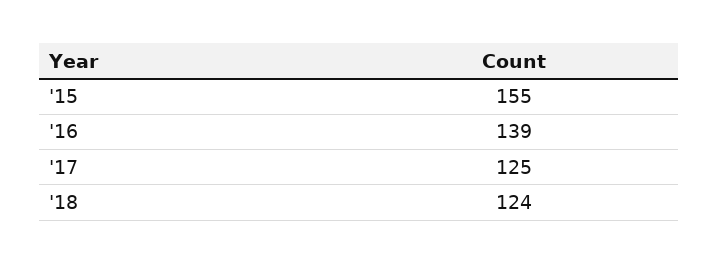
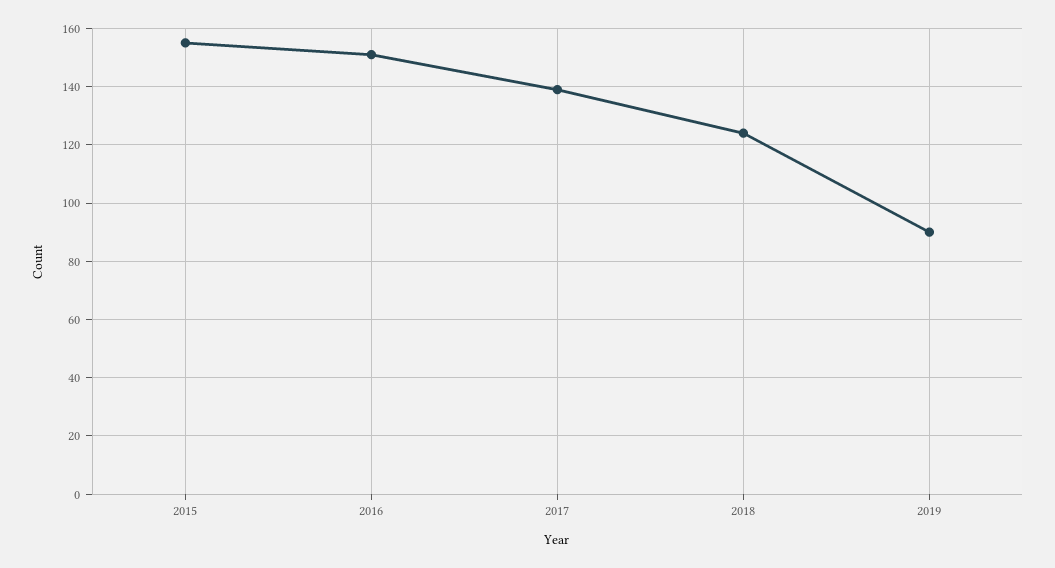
'16: 139 -> 150
'17: 125 -> 140
2019: none -> 90

